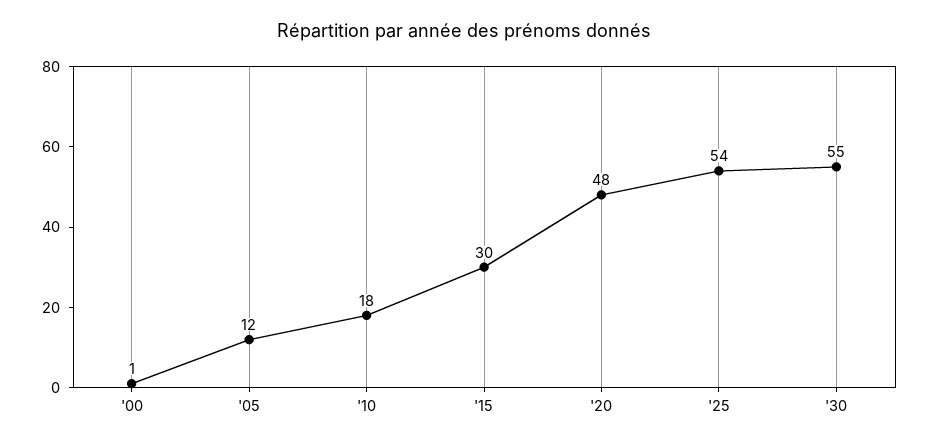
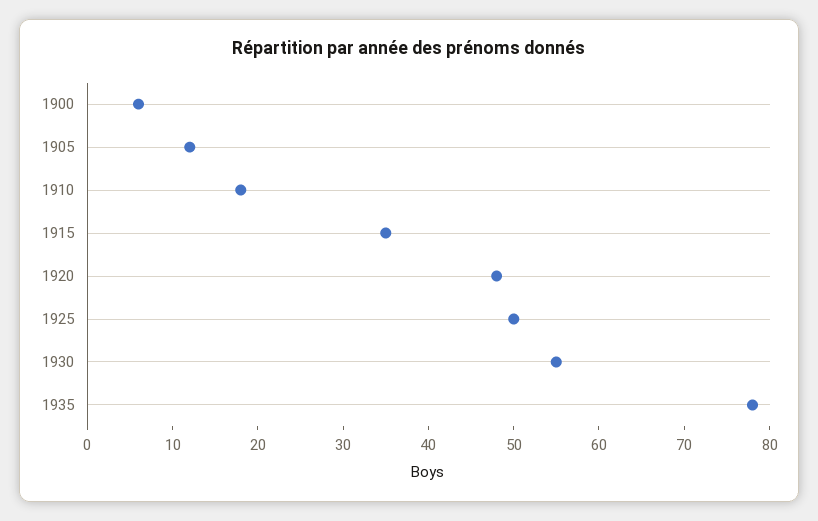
'00: 1 -> 6
'15: 30 -> 35
'25: 54 -> 50
1935: none -> 78

